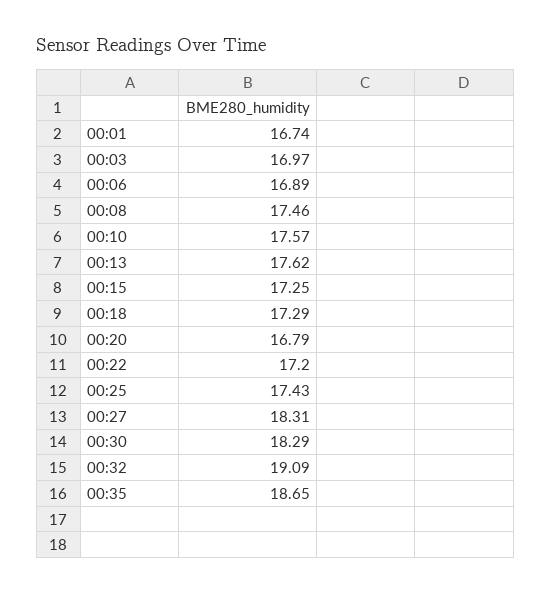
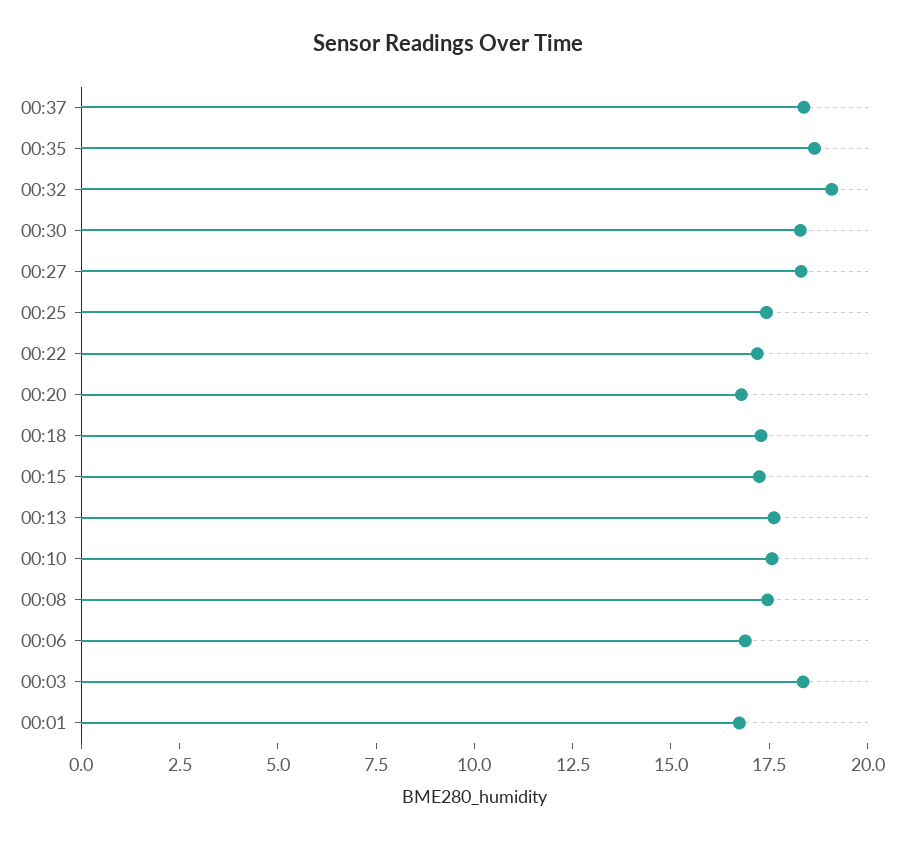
00:03: 16.97 -> 18.5
00:37: none -> 18.5

